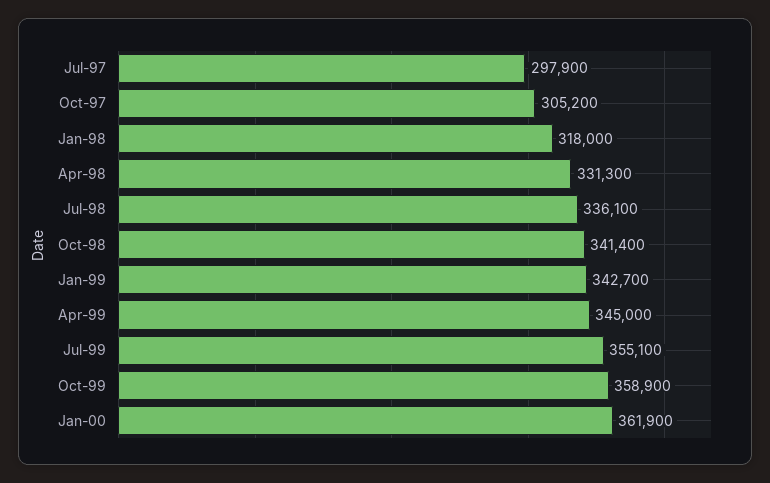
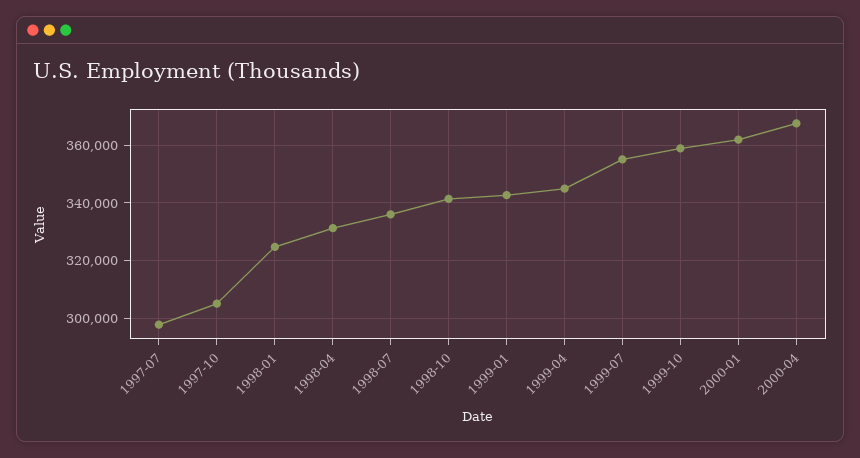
Jan-98: 318000 -> 325000
2000-04: none -> 367500

